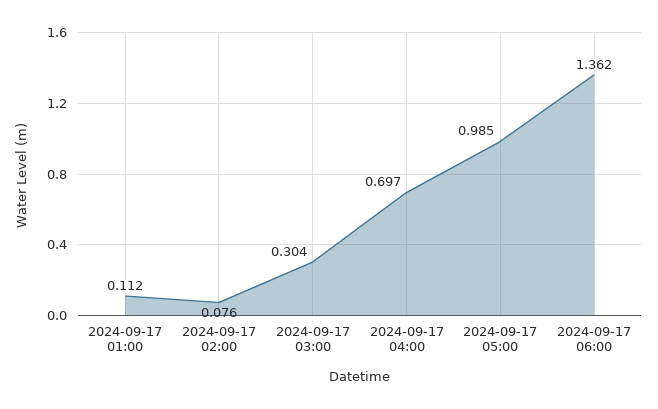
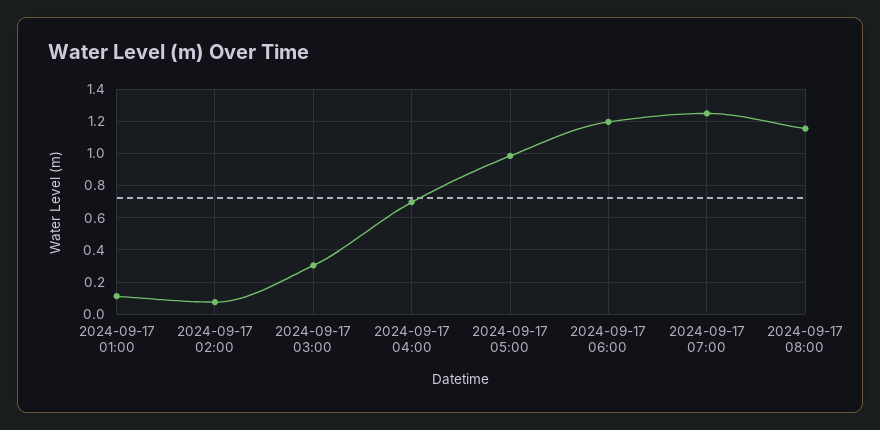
2024-09-17 06:00: 1.362 -> 1.2
2024-09-17 07:00: none -> 1.25
2024-09-17 08:00: none -> 1.15

